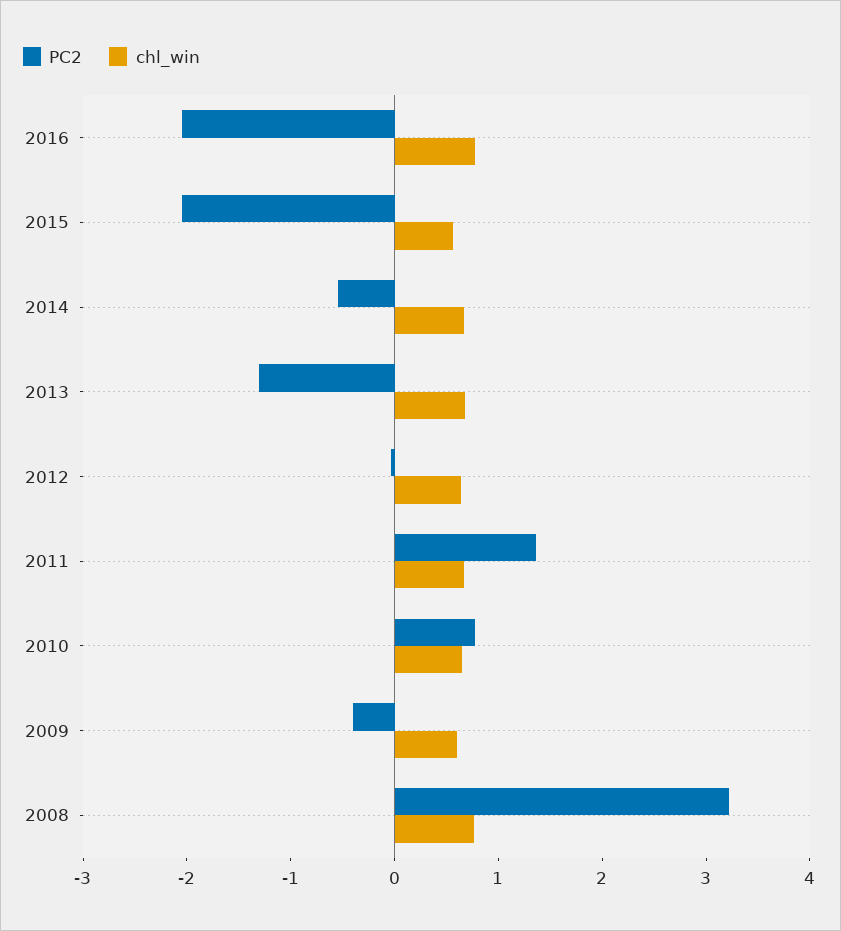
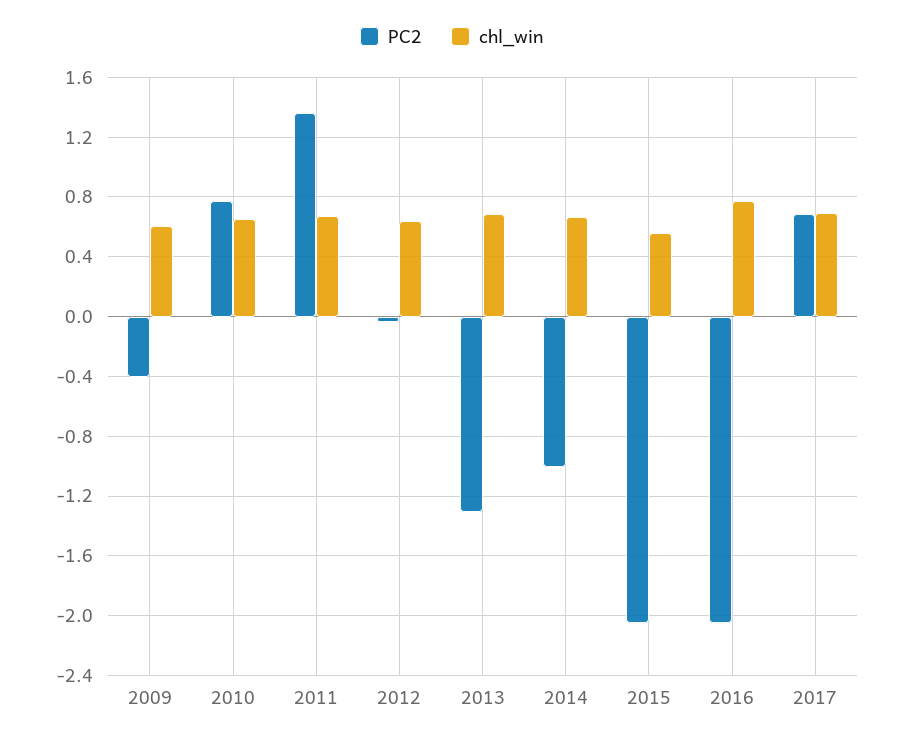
PC2, 2014: -0.6 -> -1
PC2, 2008: 3.2 -> none
chl_win, 2008: 0.8 -> none
PC2, 2017: none -> 0.7
chl_win, 2017: none -> 0.7

